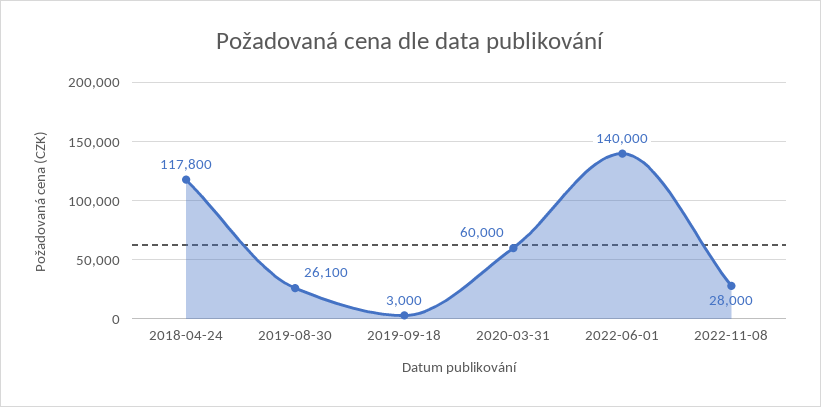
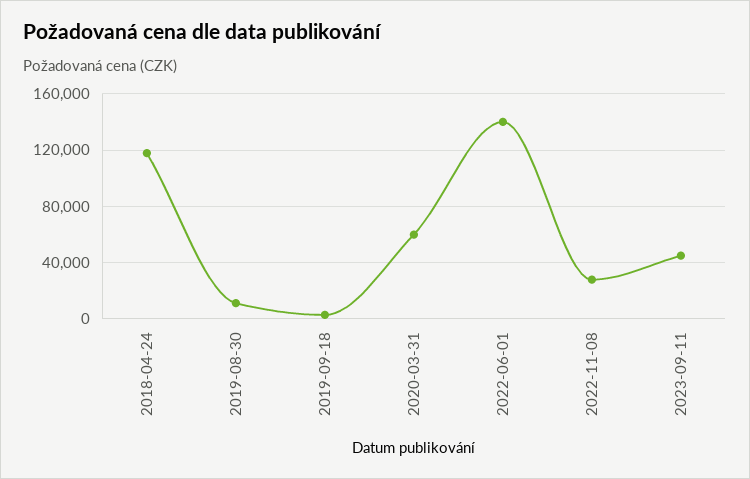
2019-08-30: 26100 -> 10000
2023-09-11: none -> 45000

